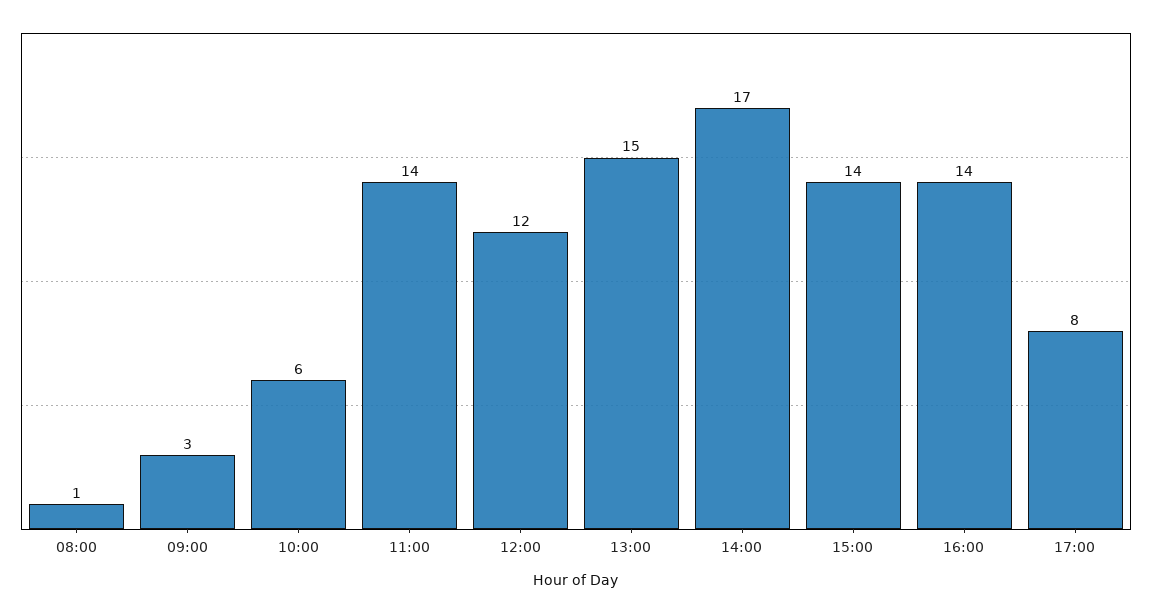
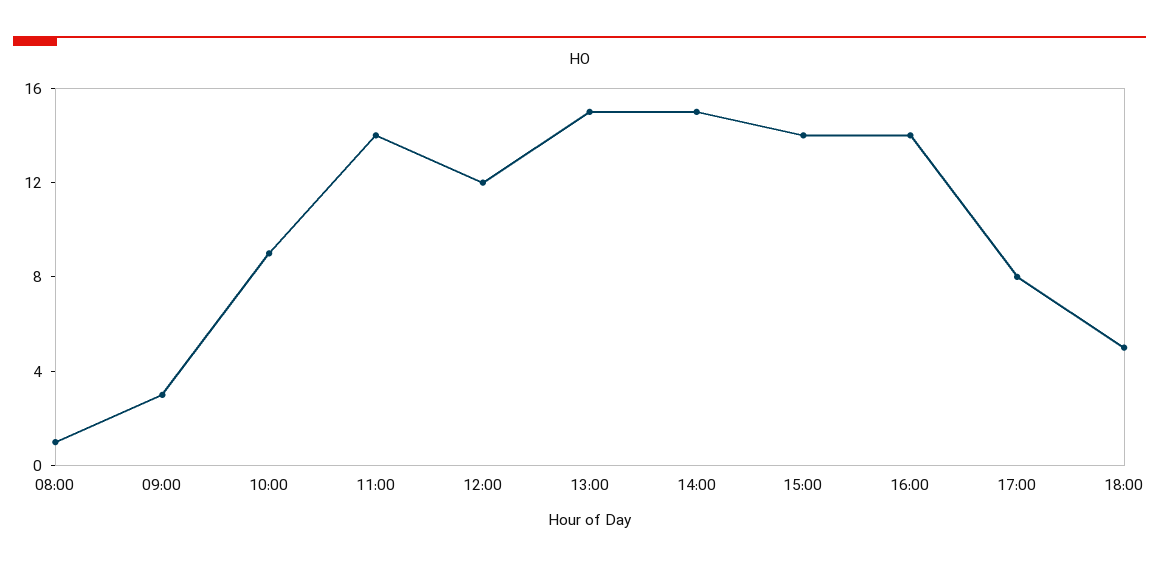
10:00: 6 -> 9
14:00: 17 -> 15
18:00: none -> 5

